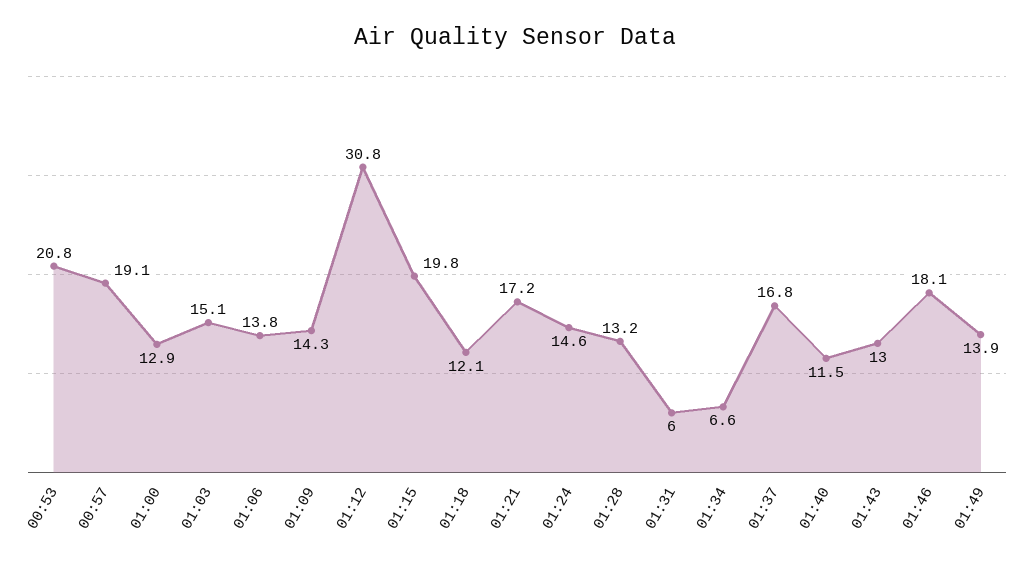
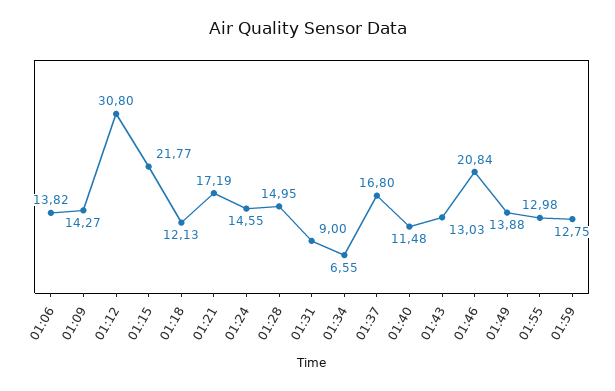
00:53: 20.8 -> none
00:57: 19.1 -> none
01:00: 12.9 -> none
01:03: 15.1 -> none
01:15: 19.8 -> 21.77
01:28: 13.2 -> 14.95
01:31: 6 -> 9
01:46: 18.1 -> 20.84
01:55: none -> 12.98
01:59: none -> 12.75

